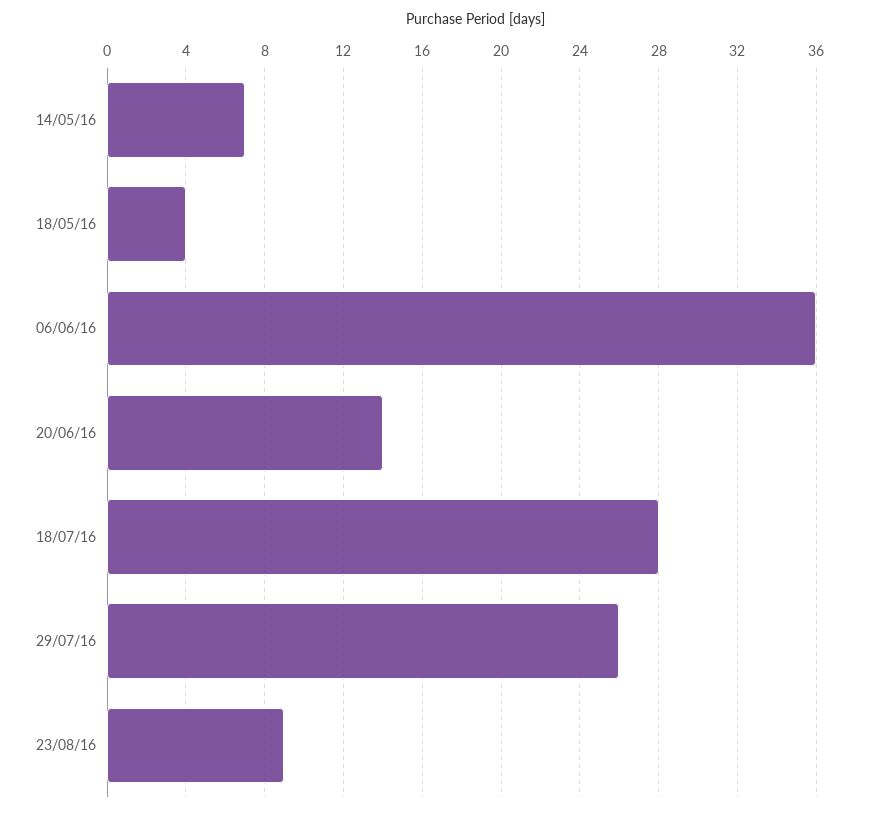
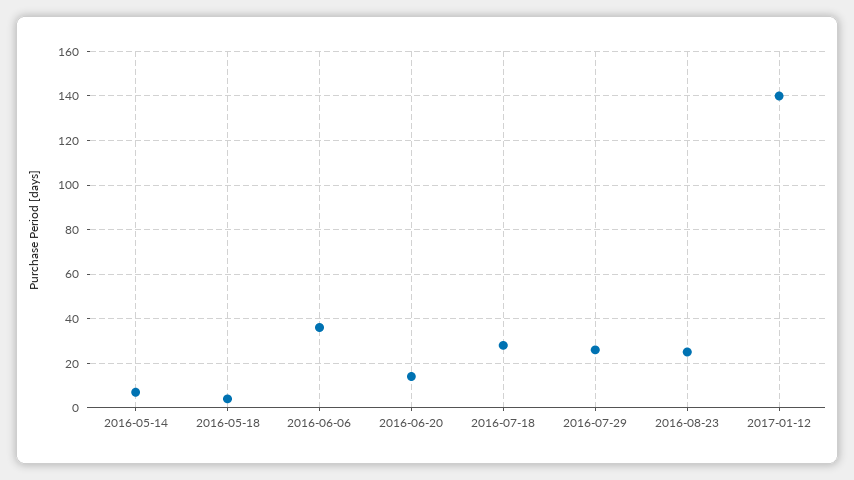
23/08/16: 9 -> 25
2017-01-12: none -> 140

